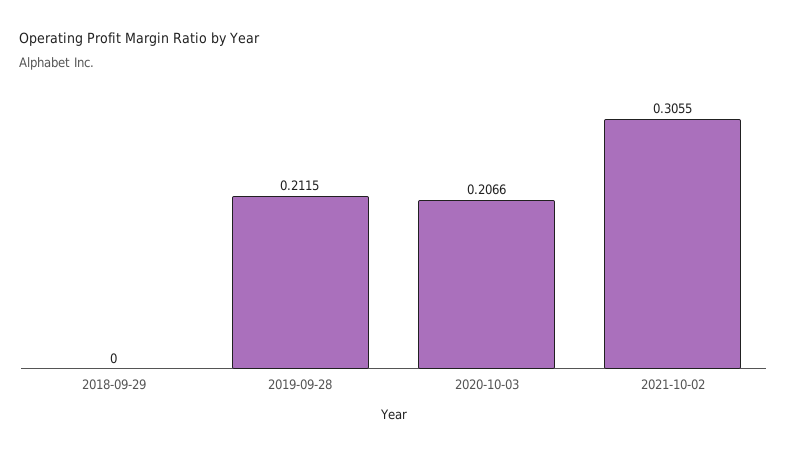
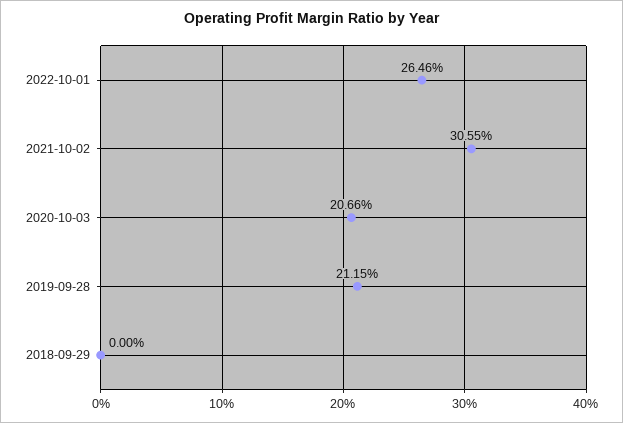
2022-10-01: none -> 0.2646

